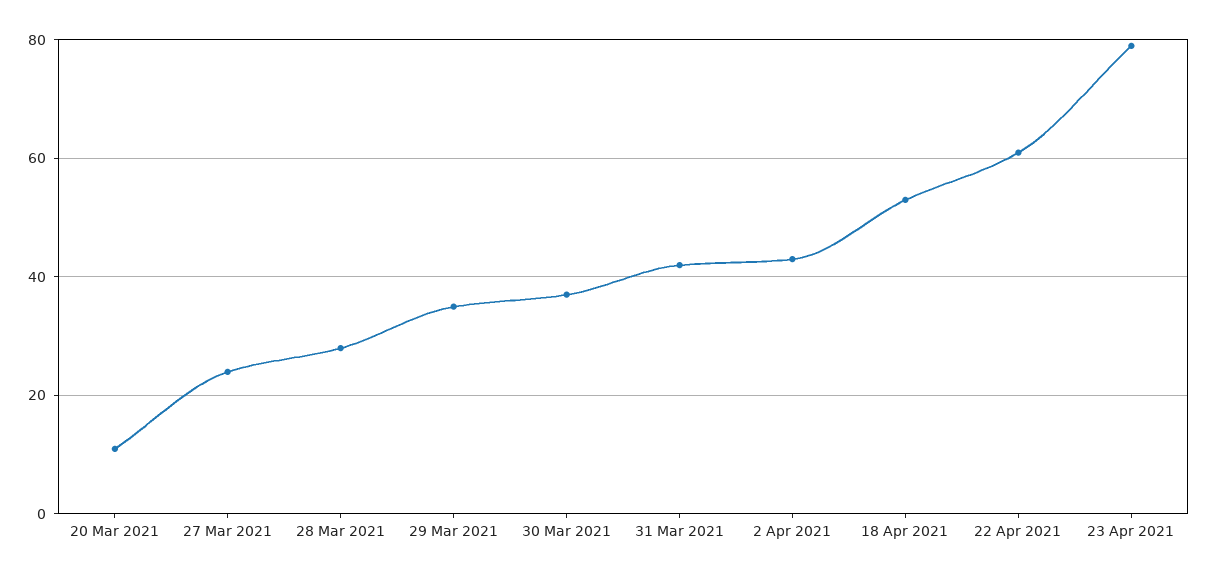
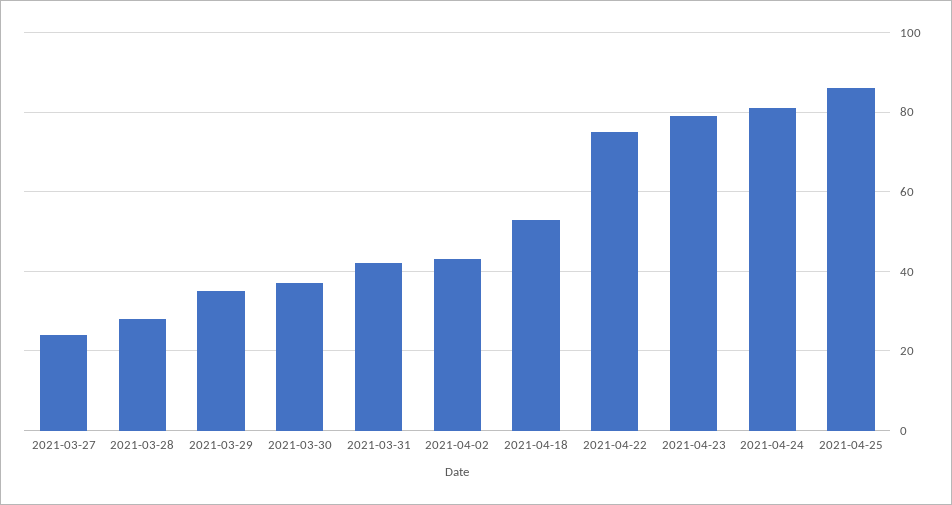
20 Mar 2021: 10 -> none
22 Apr 2021: 60 -> 75
2021-04-24: none -> 80
2021-04-25: none -> 85

